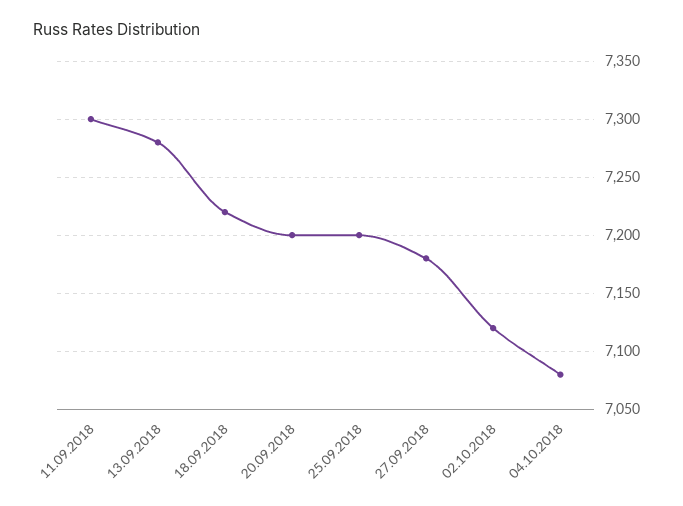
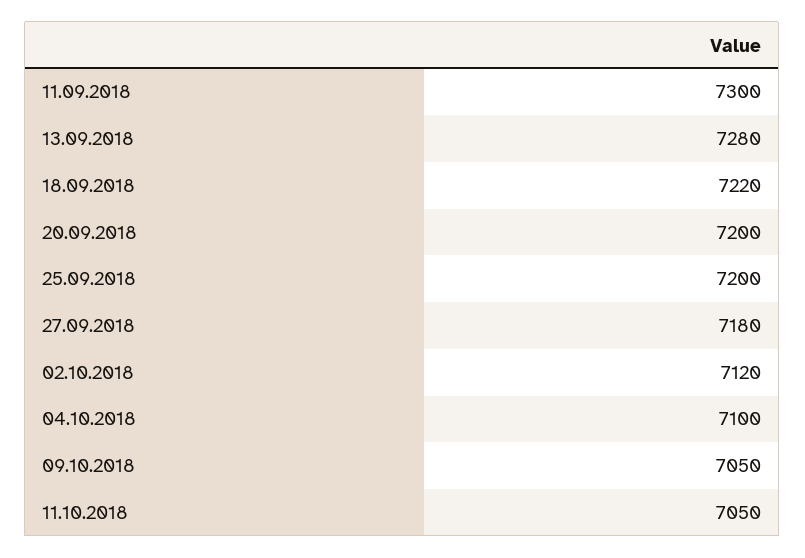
04.10.2018: 7080 -> 7100
09.10.2018: none -> 7050
11.10.2018: none -> 7050

